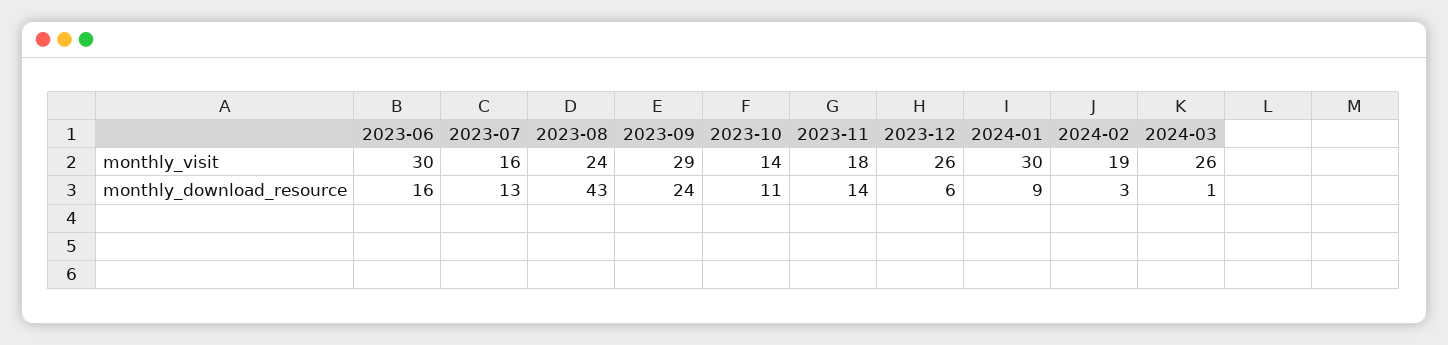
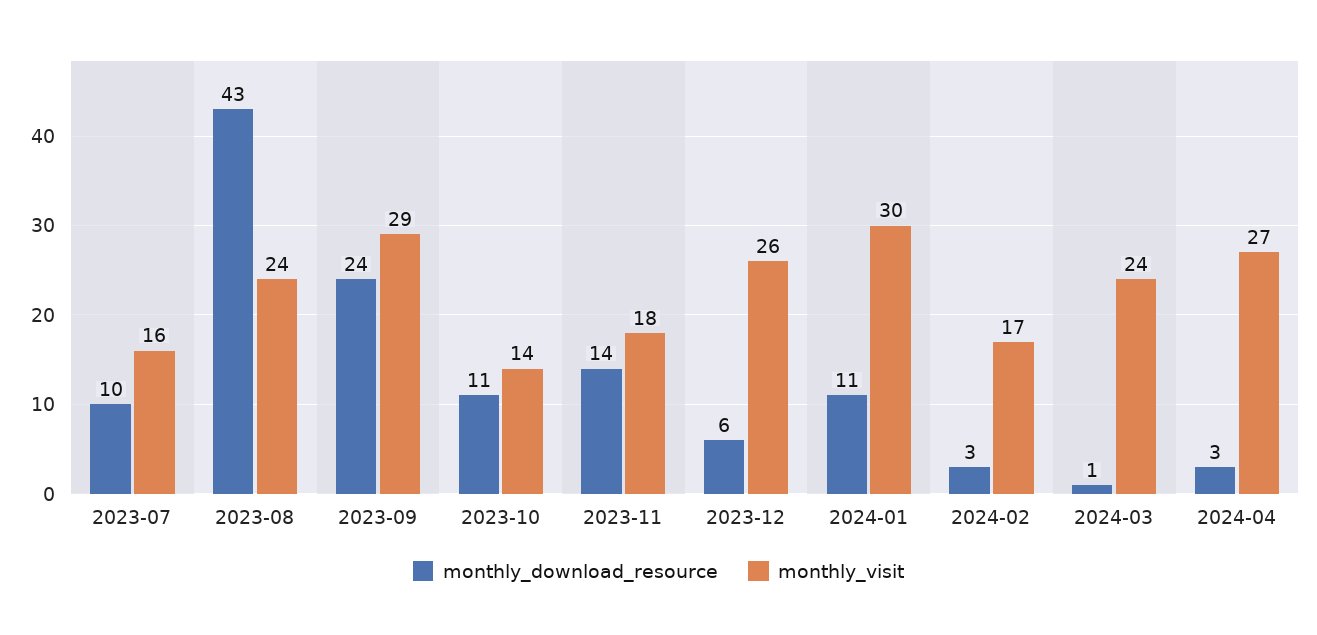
monthly_visit, 2023-06: 30 -> none
monthly_visit, 2024-02: 19 -> 17
monthly_visit, 2024-03: 26 -> 24
monthly_download_resource, 2023-06: 16 -> none
monthly_download_resource, 2023-07: 13 -> 10
monthly_download_resource, 2024-01: 9 -> 11
monthly_download_resource, 2024-04: none -> 3
monthly_visit, 2024-04: none -> 27

